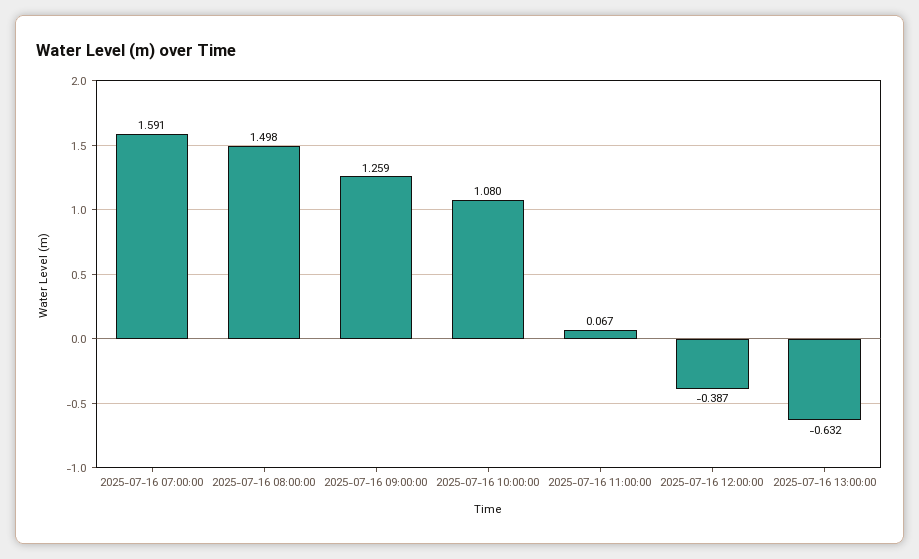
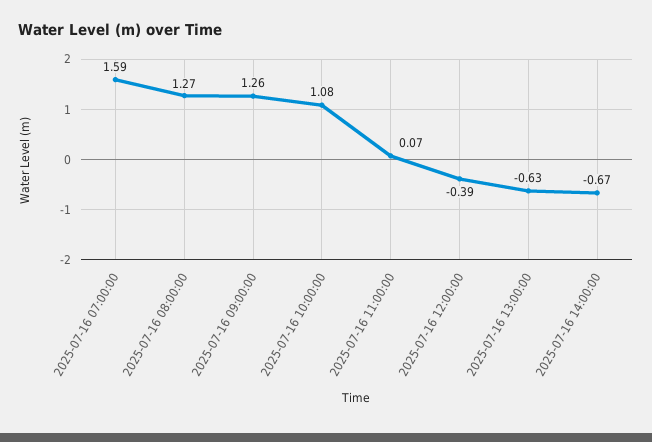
2025-07-16 08:00:00: 1.498 -> 1.27
2025-07-16 14:00:00: none -> -0.67

